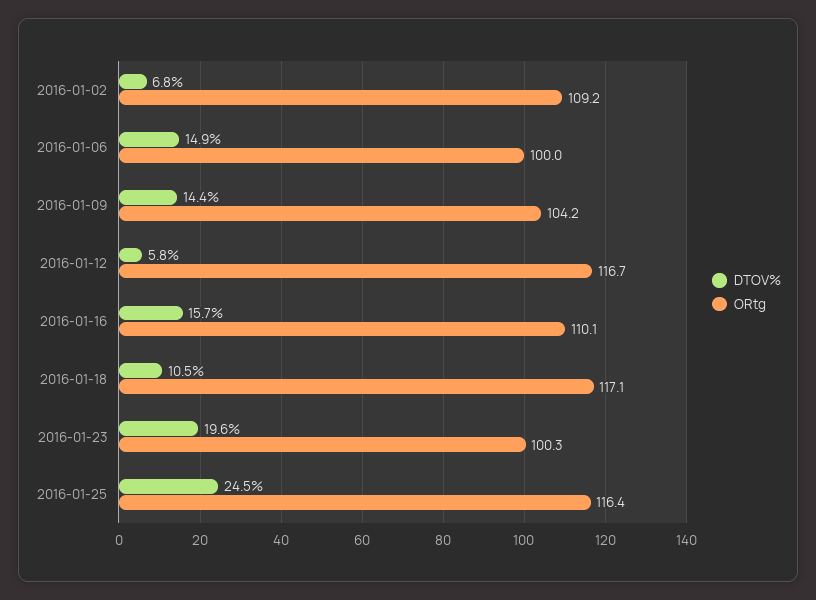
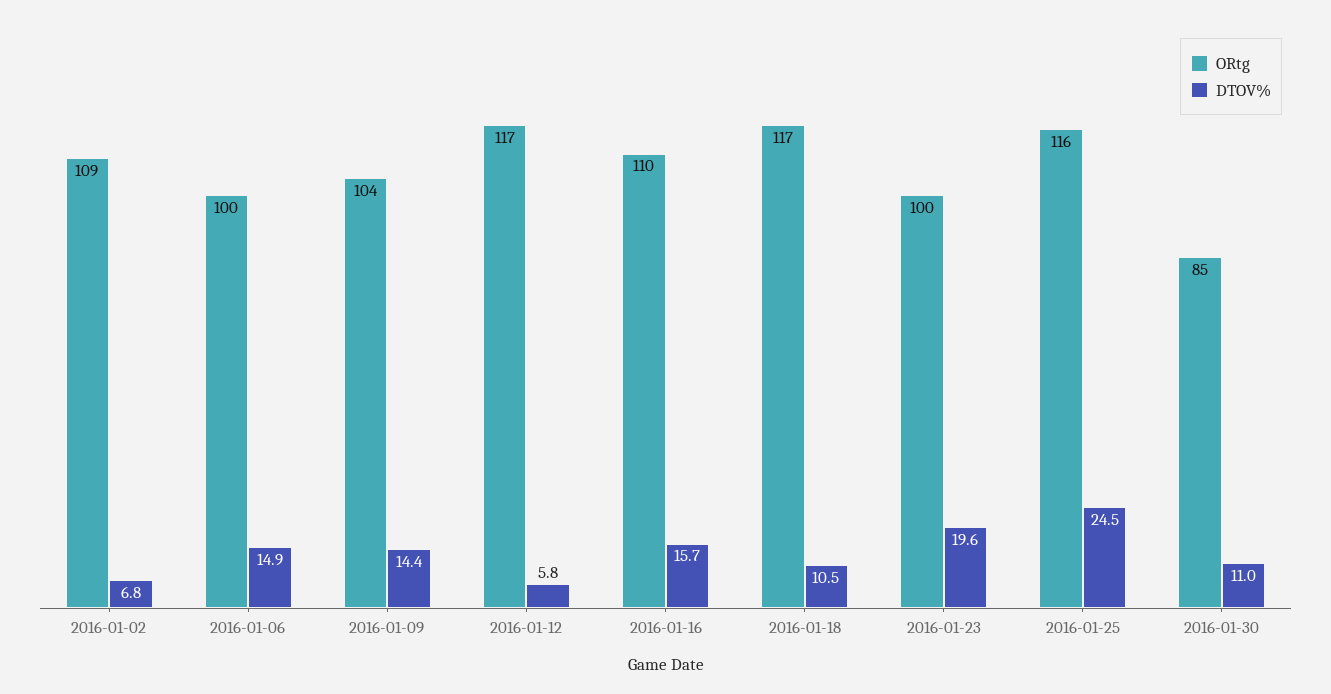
ORtg, 2016-01-30: none -> 85
DTOV%, 2016-01-30: none -> 11

